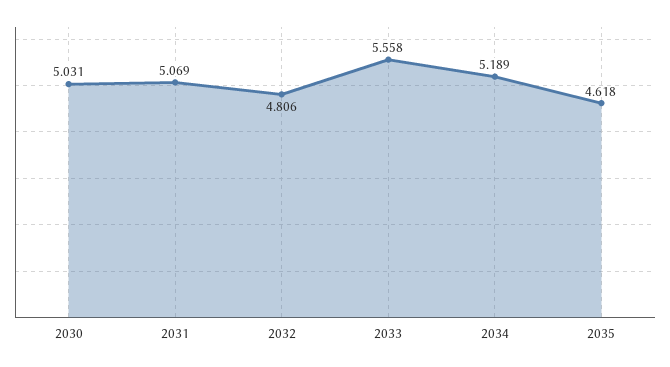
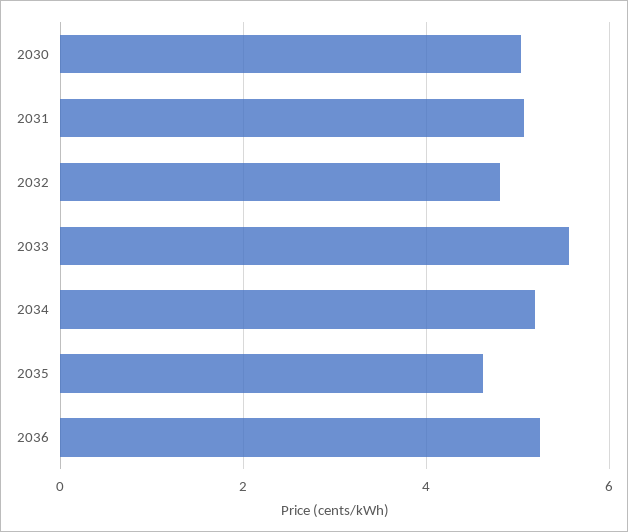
2036: none -> 5.2

